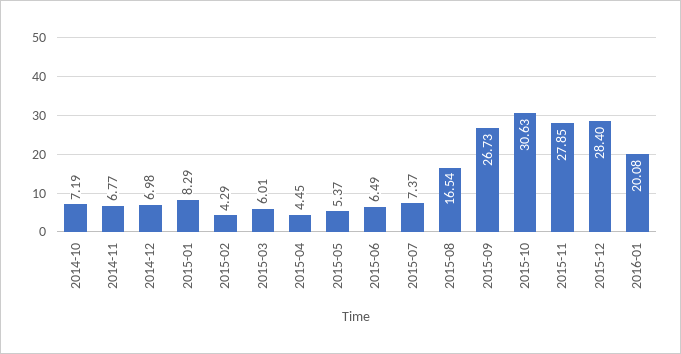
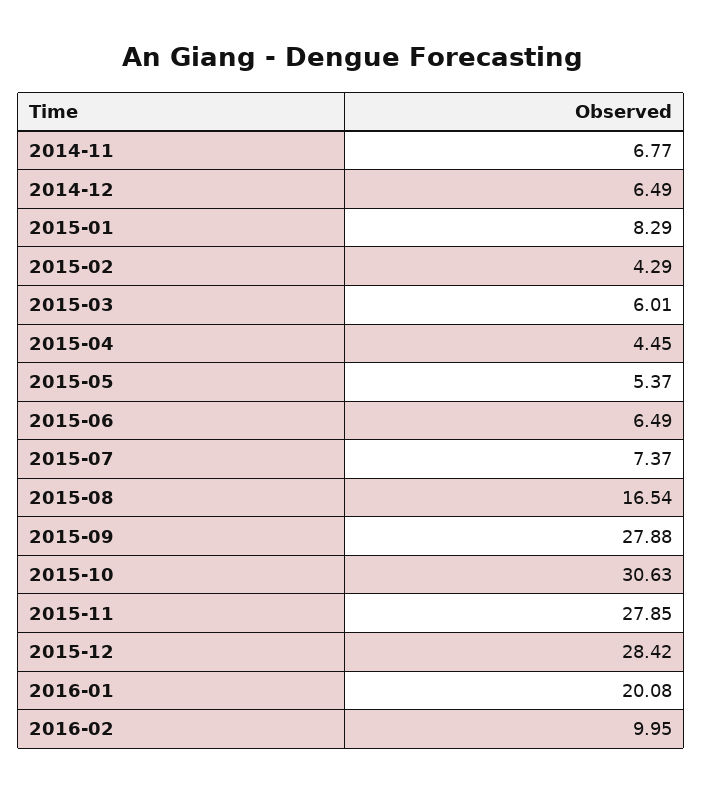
2014-10: 7.19 -> none
2014-12: 6.98 -> 6.49
2015-09: 26.73 -> 27.88
2015-12: 28.4 -> 28.42
2016-02: none -> 9.95

